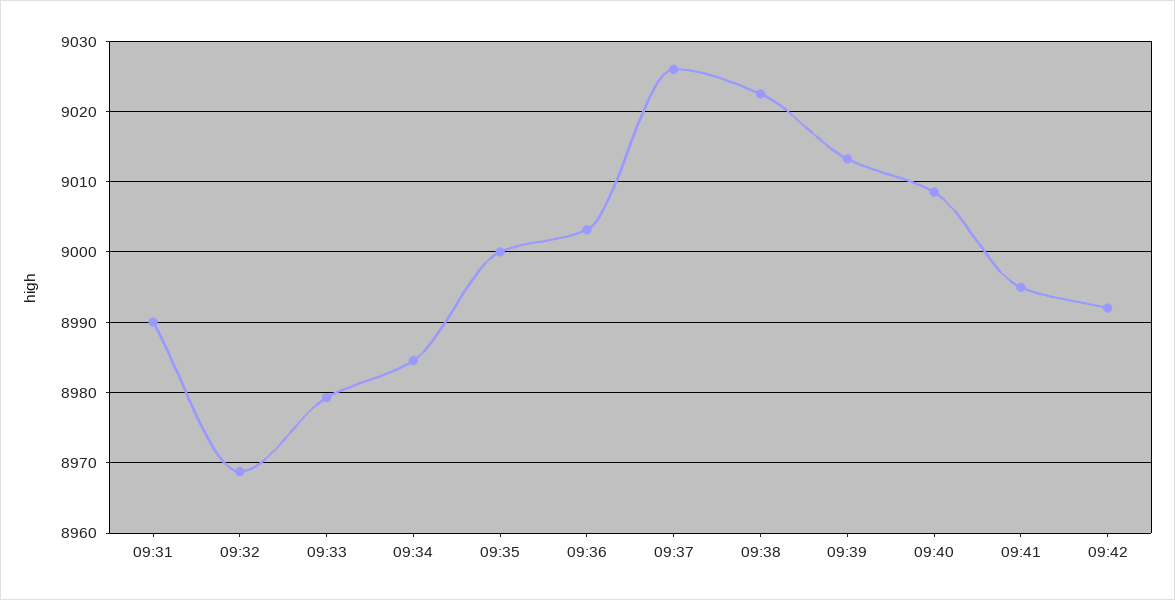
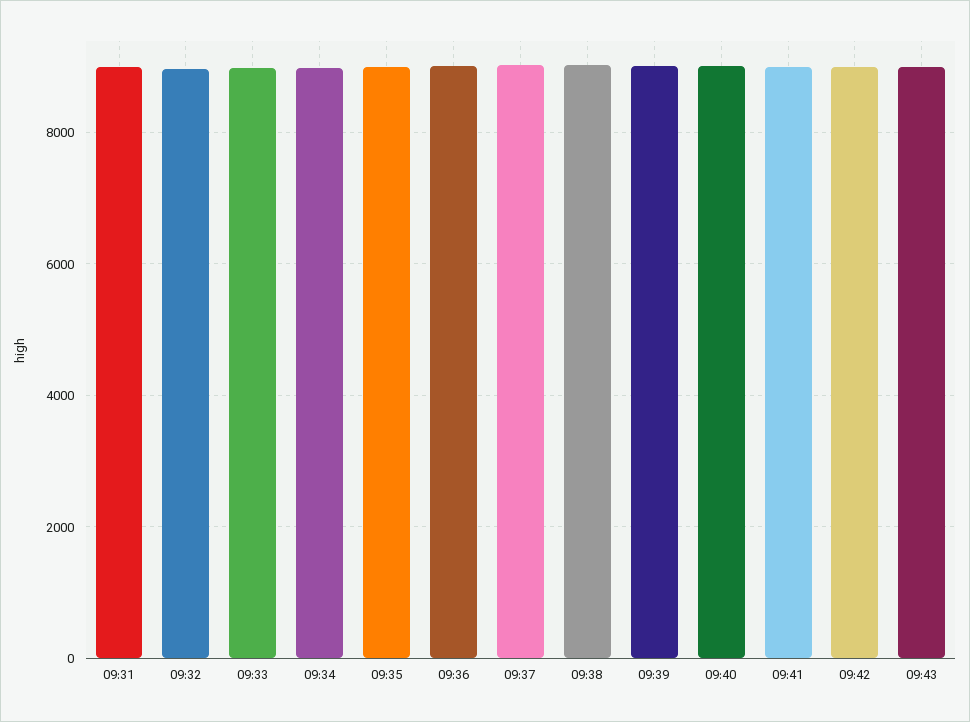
09:43: none -> 9000

